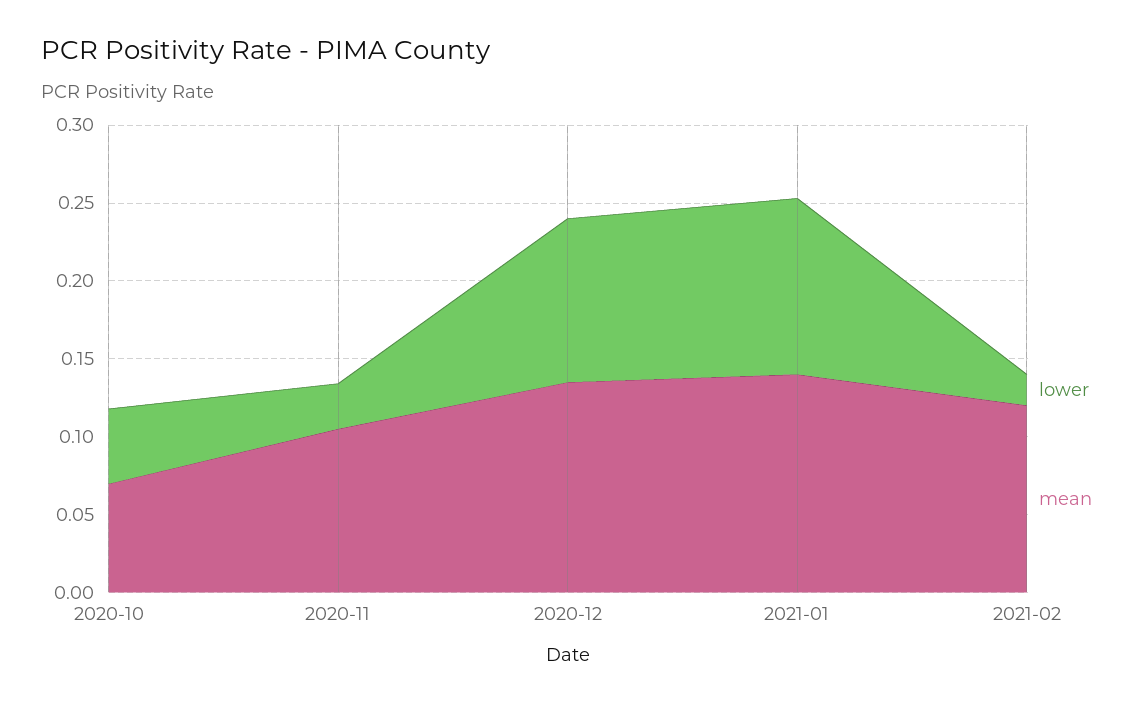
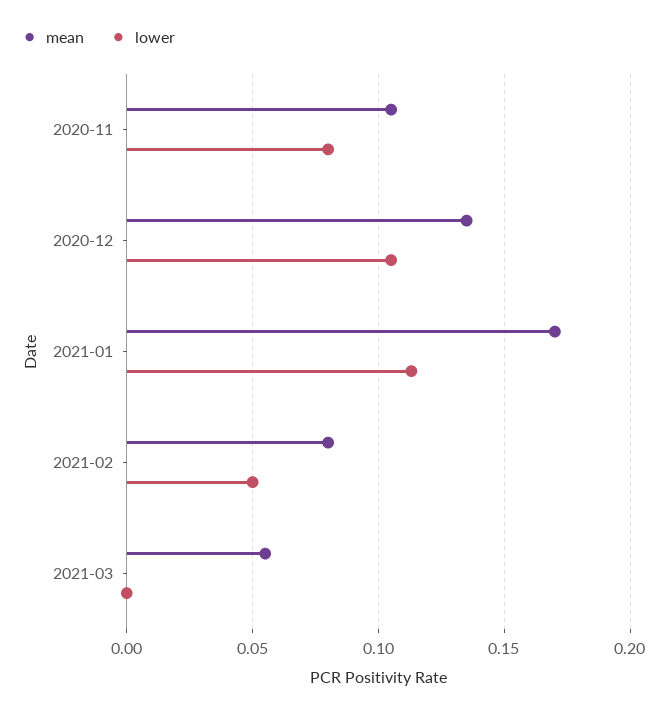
lower, 2020-10: 0.05 -> none
mean, 2020-10: 0.07 -> none
lower, 2020-11: 0.03 -> 0.08
mean, 2021-01: 0.14 -> 0.17
lower, 2021-02: 0.02 -> 0.05
mean, 2021-02: 0.12 -> 0.08
mean, 2021-03: none -> 0.055
lower, 2021-03: none -> 0

